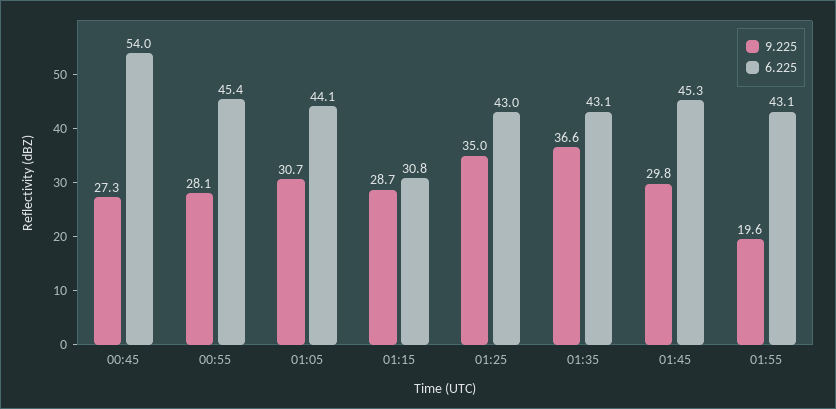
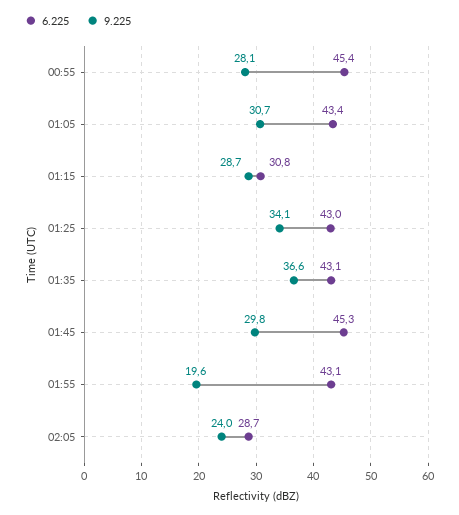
9.225, 00:45: 27.3 -> none
6.225, 00:45: 54 -> none
6.225, 01:05: 44.1 -> 43.4
9.225, 01:25: 35 -> 34.1
6.225, 02:05: none -> 28.7
9.225, 02:05: none -> 24

